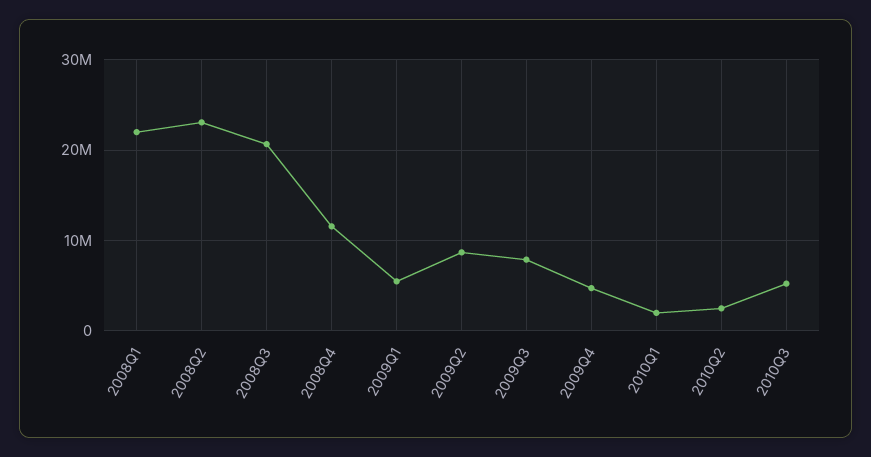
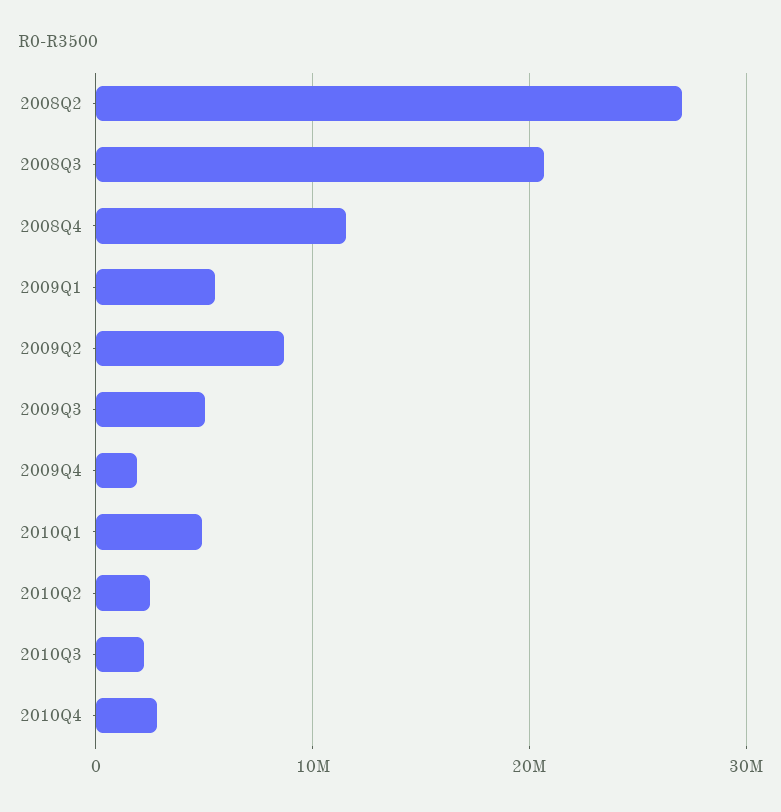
2008Q1: 22000000 -> none
2008Q2: 23000000 -> 27000000
2009Q3: 8000000 -> 5000000
2009Q4: 5000000 -> 2000000
2010Q1: 2000000 -> 5000000
2010Q3: 5000000 -> 2000000
2010Q4: none -> 3000000

